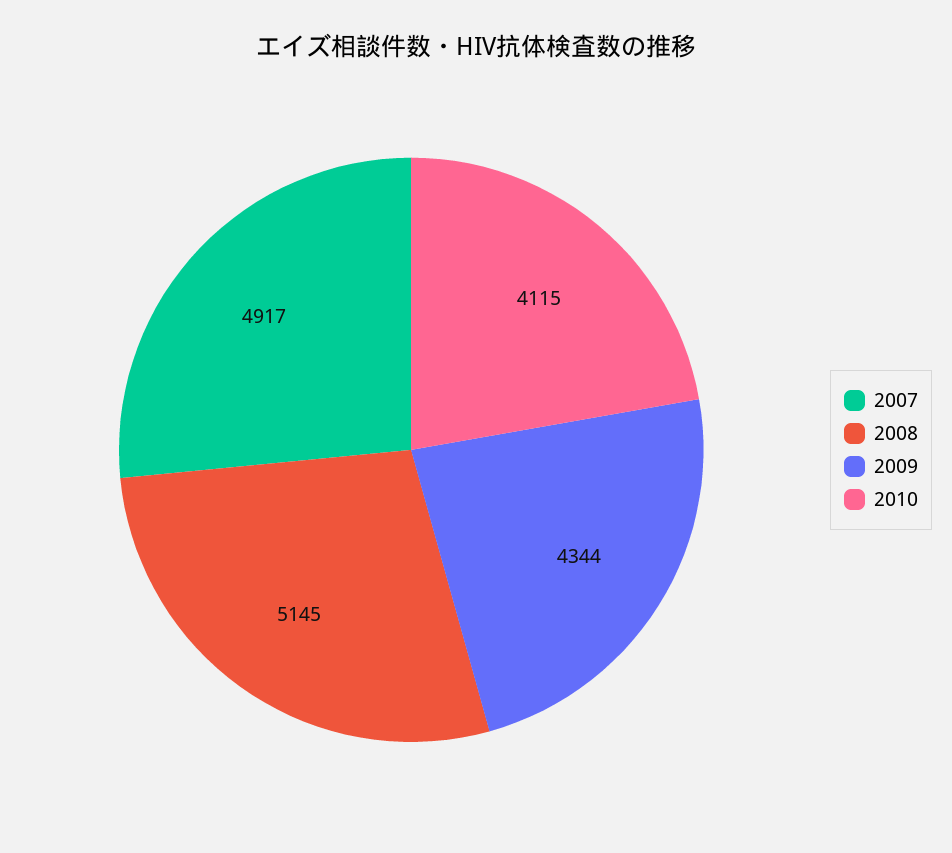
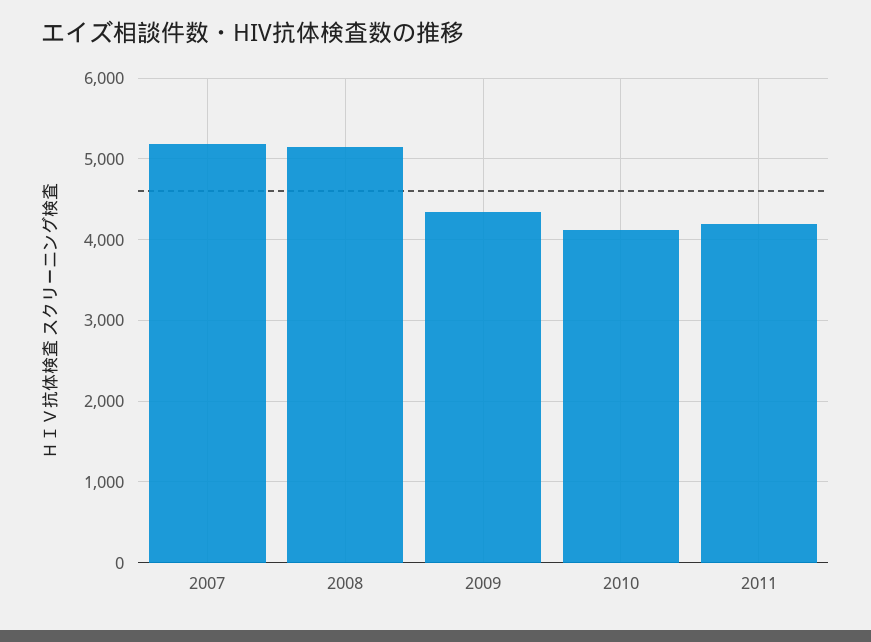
2007: 4917 -> 5200
2011: none -> 4200

